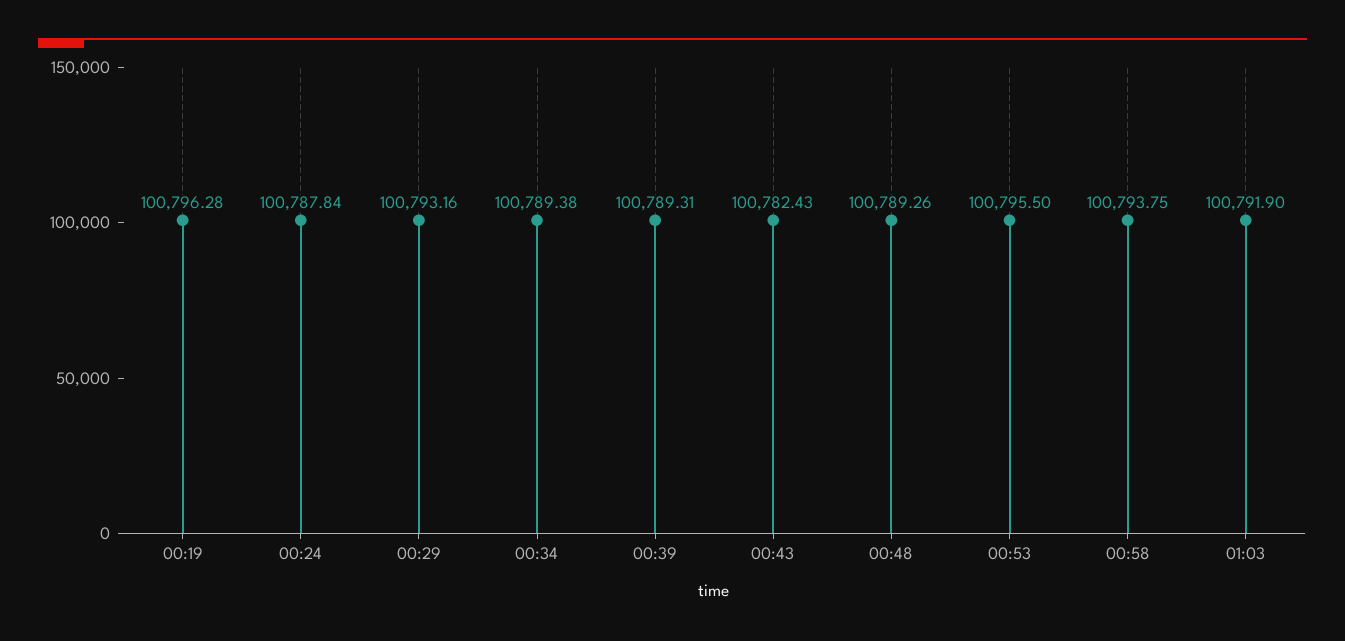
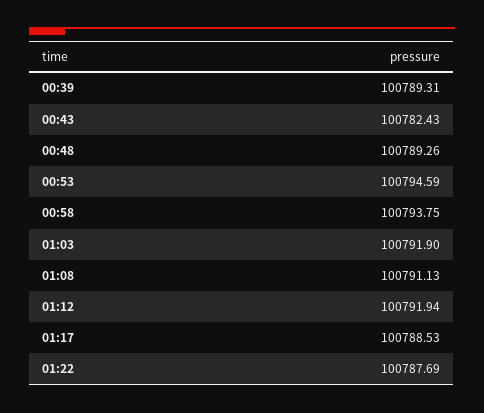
00:19: 100796.28 -> none
00:24: 100787.84 -> none
00:29: 100793.16 -> none
00:34: 100789.38 -> none
00:53: 100795.5 -> 100794.59
01:08: none -> 100791.13
01:12: none -> 100791.94
01:17: none -> 100788.53
01:22: none -> 100787.69

